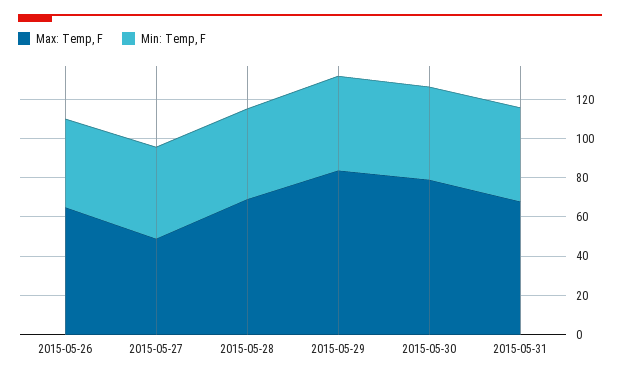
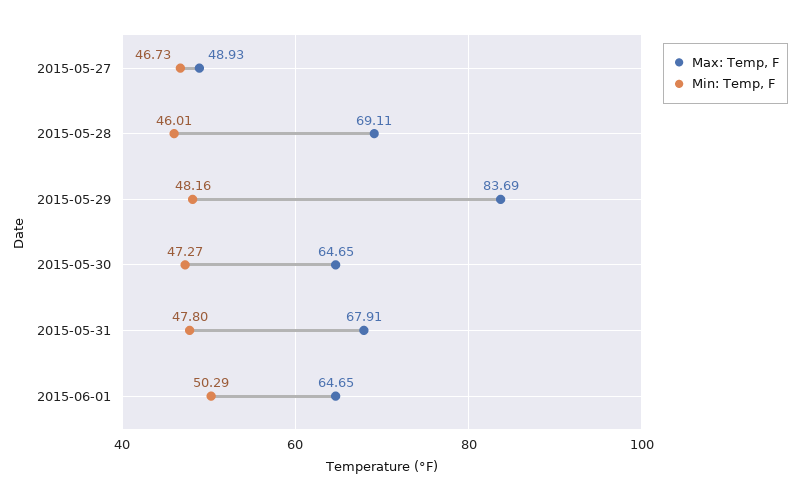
Max: Temp, F, 2015-05-26: 65 -> none
Min: Temp, F, 2015-05-26: 45 -> none
Max: Temp, F, 2015-05-30: 80 -> 64.65
Max: Temp, F, 2015-06-01: none -> 64.65
Min: Temp, F, 2015-06-01: none -> 50.29

